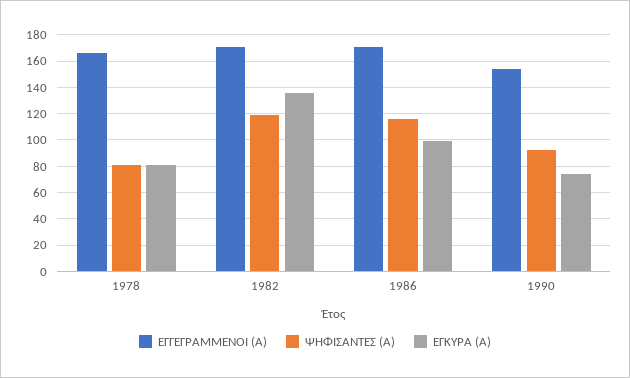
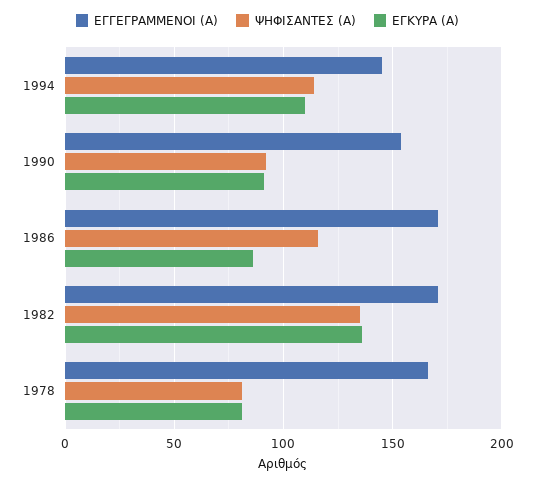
ΨΗΦΙΣΑΝΤΕΣ (Α), 1982: 120 -> 135
ΕΓΚΥΡΑ (Α), 1986: 100 -> 85
ΕΓΚΥΡΑ (Α), 1990: 75 -> 90
ΕΓΓΕΓΡΑΜΜΕΝΟΙ (Α), 1994: none -> 145
ΨΗΦΙΣΑΝΤΕΣ (Α), 1994: none -> 115
ΕΓΚΥΡΑ (Α), 1994: none -> 110

